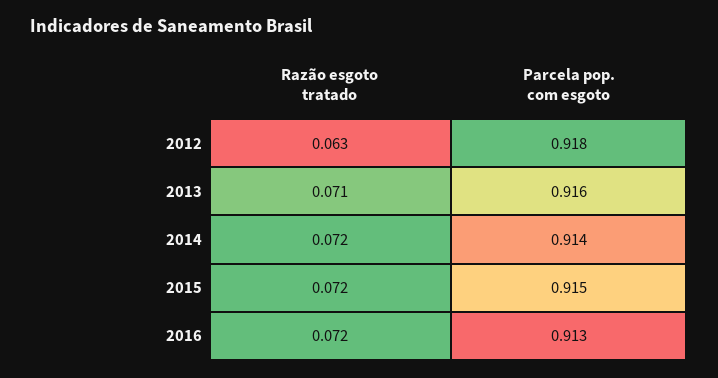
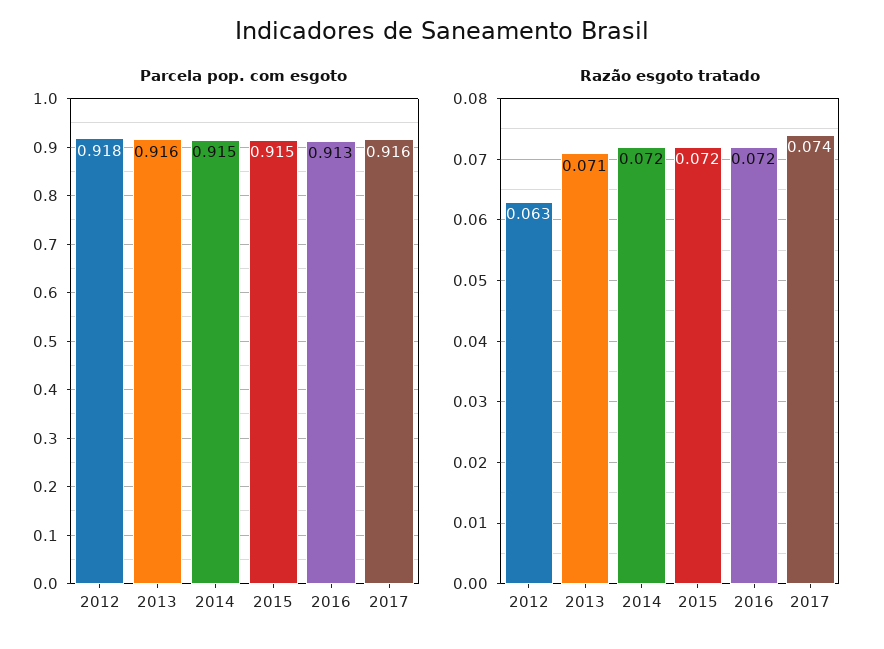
Parcela pop. com esgoto, 2014: 0.914 -> 0.915
Parcela pop. com esgoto, 2017: none -> 0.916
Razão esgoto tratado, 2017: none -> 0.074

